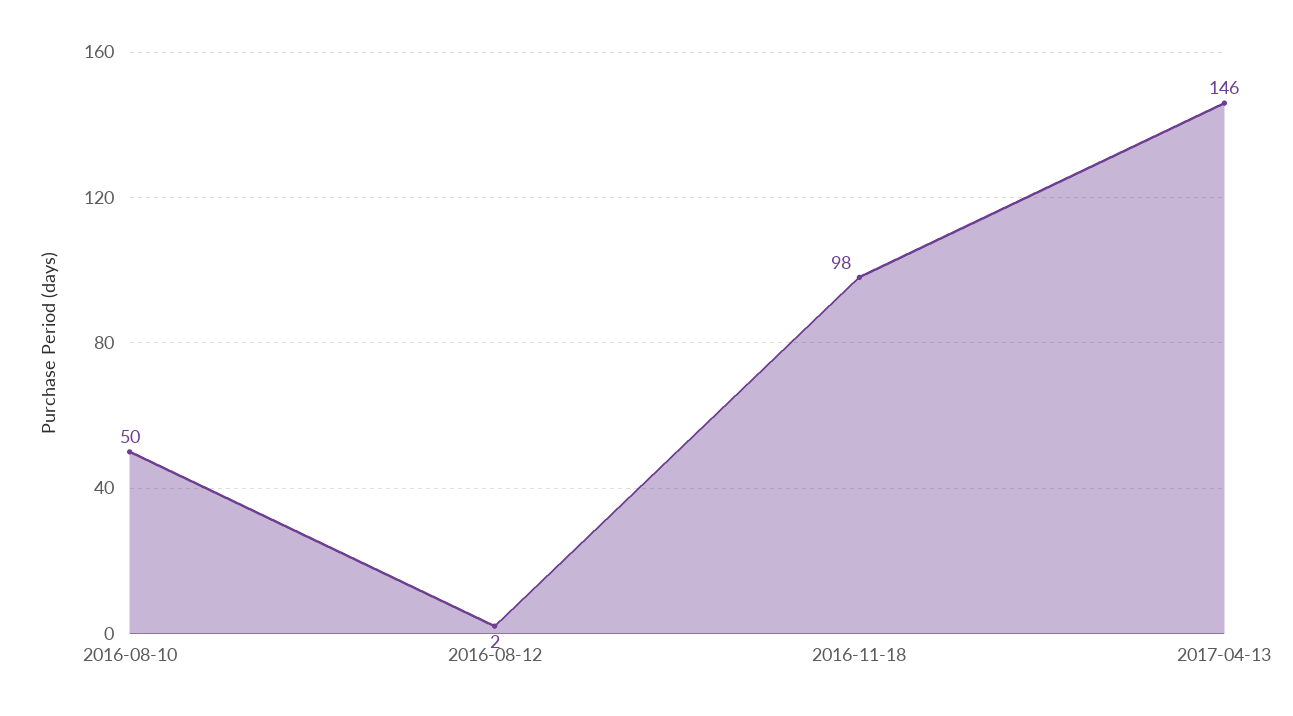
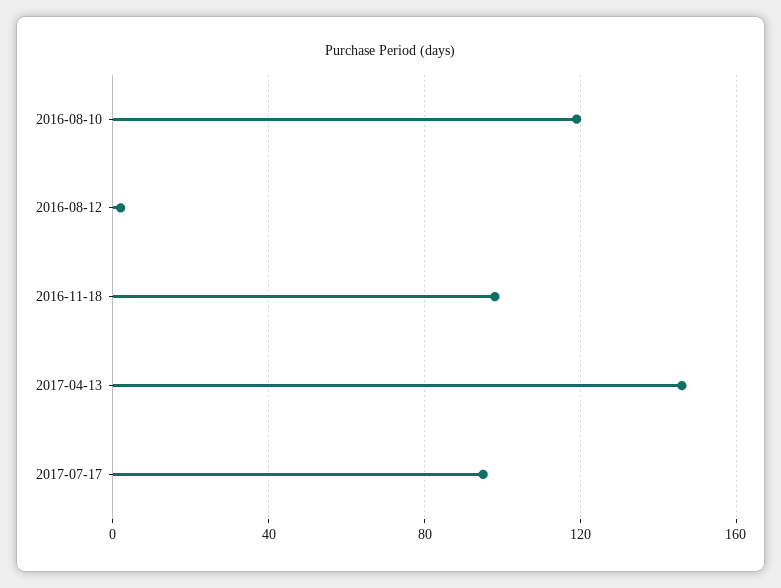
2016-08-10: 50 -> 120
2017-07-17: none -> 95

